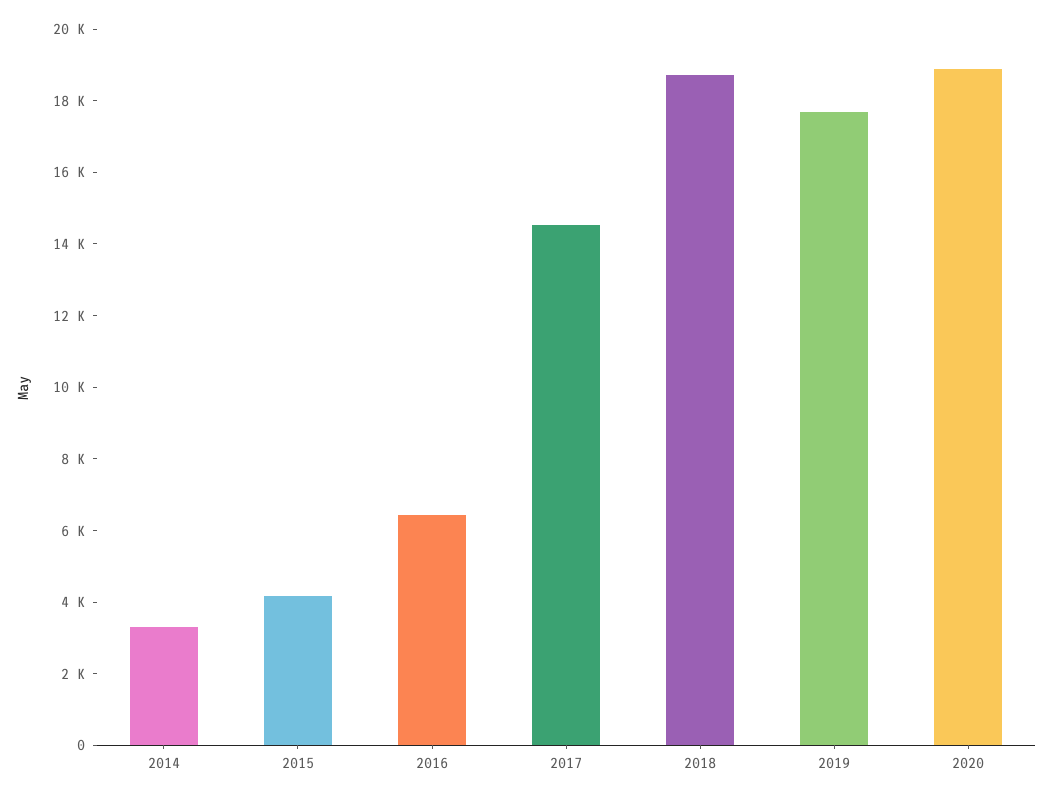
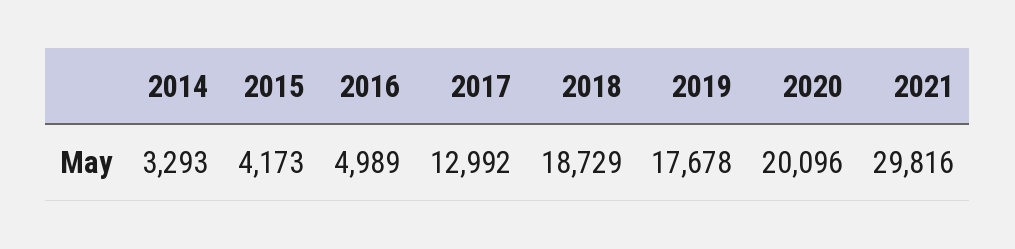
2016: 6500 -> 4989
2017: 14500 -> 12992
2020: 19000 -> 20096
2021: none -> 29816

